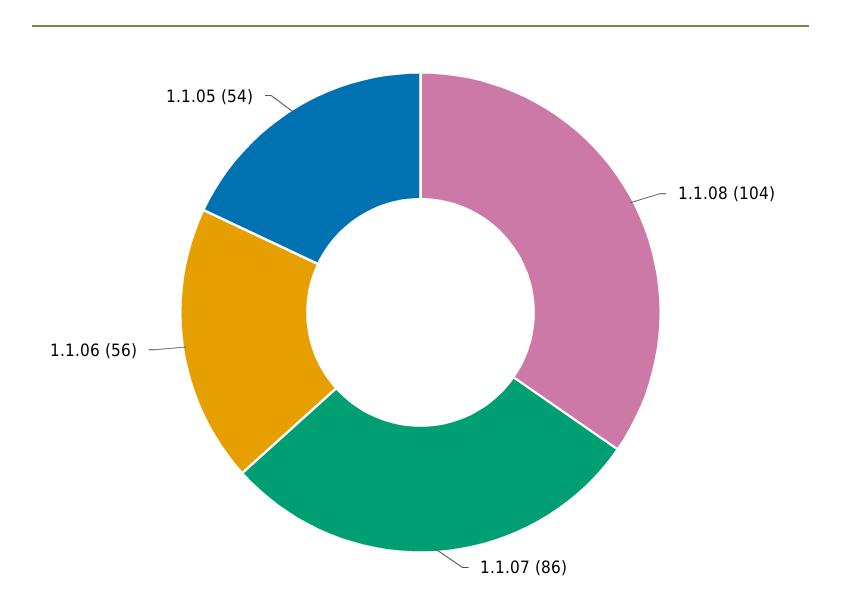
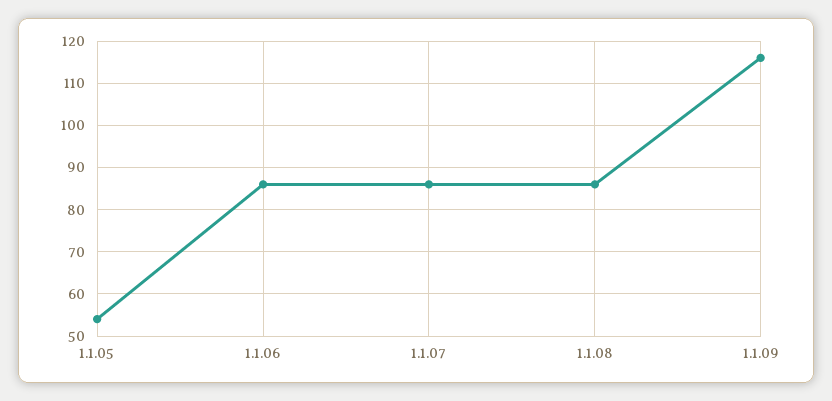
1.1.08: 104 -> 85
1.1.06: 56 -> 85
1.1.09: none -> 115

